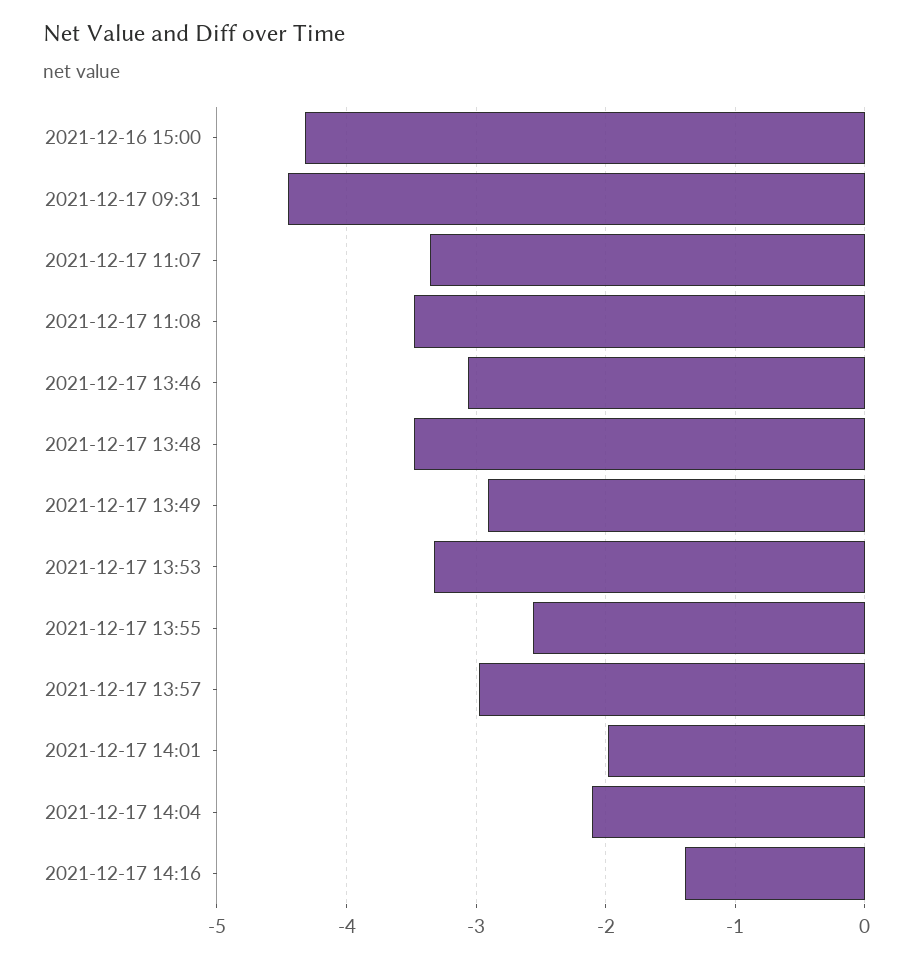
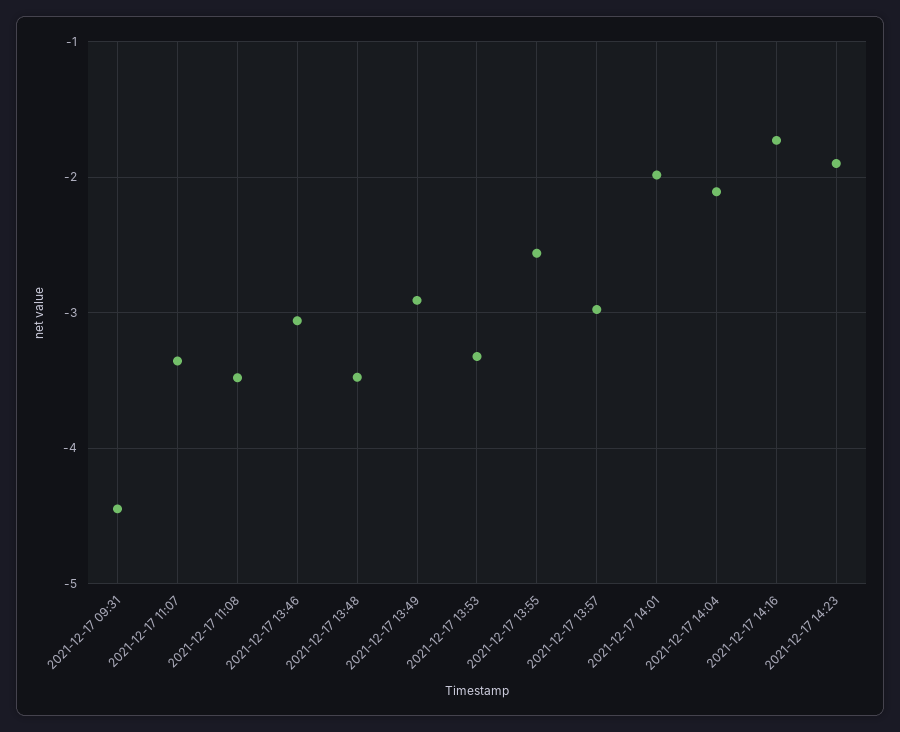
2021-12-16 15:00: -4.3 -> none
2021-12-17 14:16: -1.4 -> -1.7
2021-12-17 14:23: none -> -1.9

